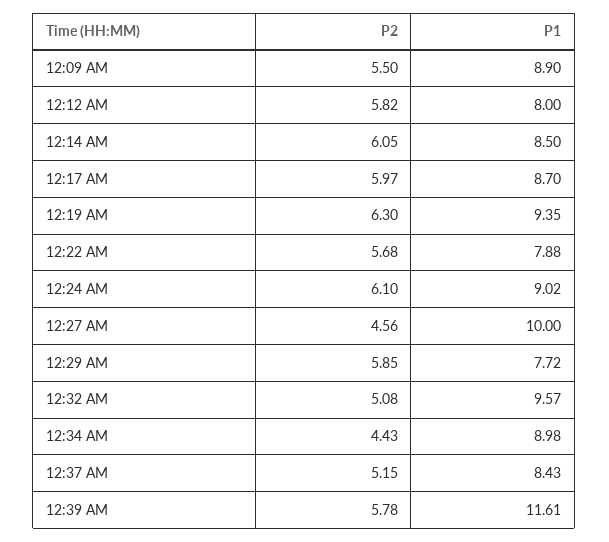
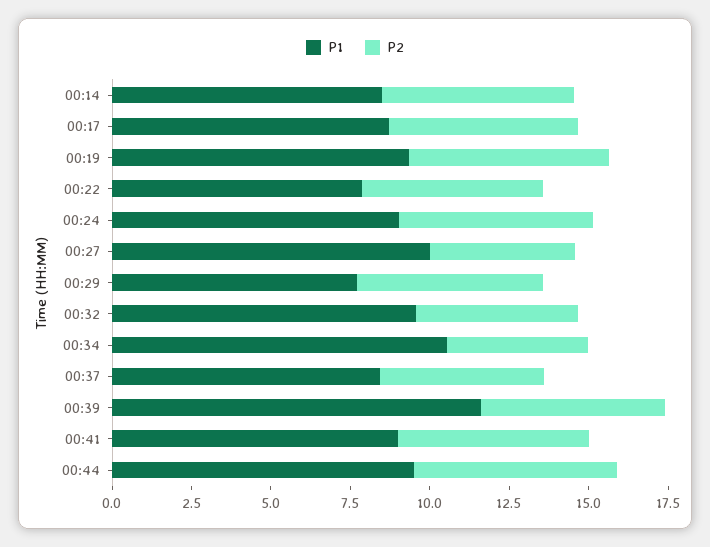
P2, 12:09 AM: 5.5 -> none
P1, 12:09 AM: 8.9 -> none
P2, 12:12 AM: 5.82 -> none
P1, 12:12 AM: 8 -> none
P1, 12:34 AM: 8.98 -> 10.5
P1, 00:41: none -> 9
P2, 00:41: none -> 6
P1, 00:44: none -> 9.5
P2, 00:44: none -> 6.5

